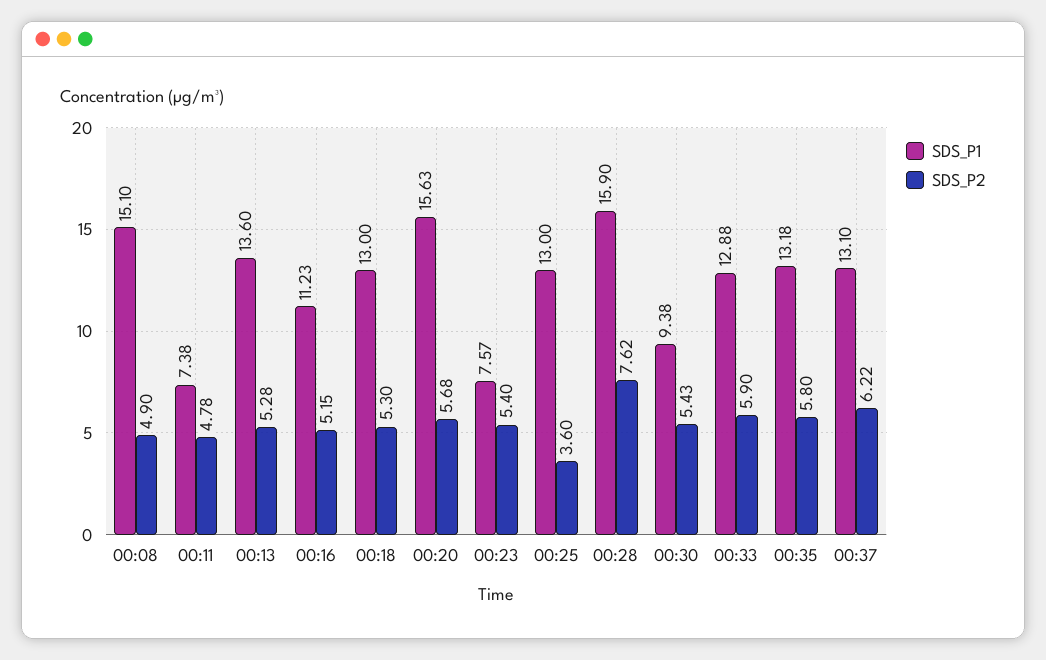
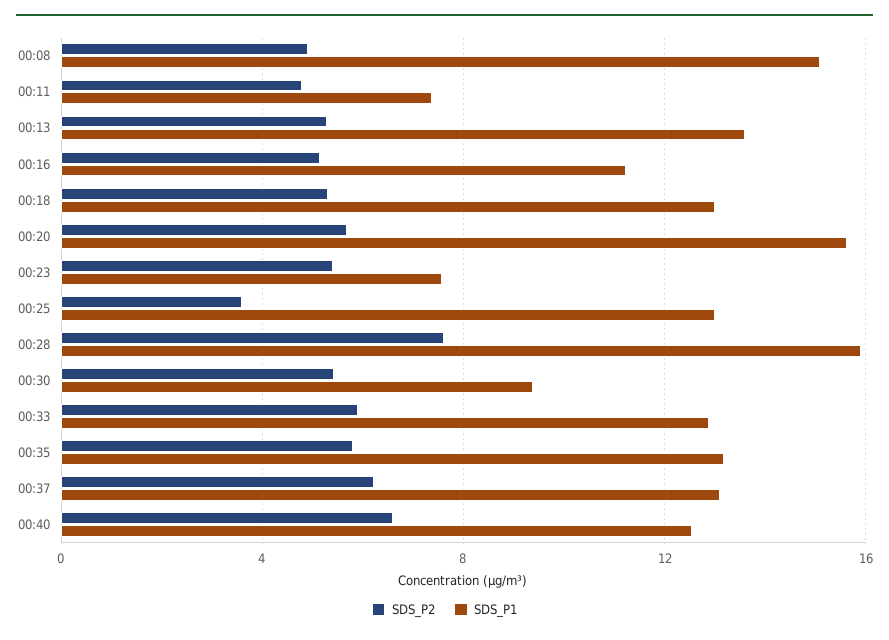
SDS_P2, 00:40: none -> 6.5
SDS_P1, 00:40: none -> 12.5

